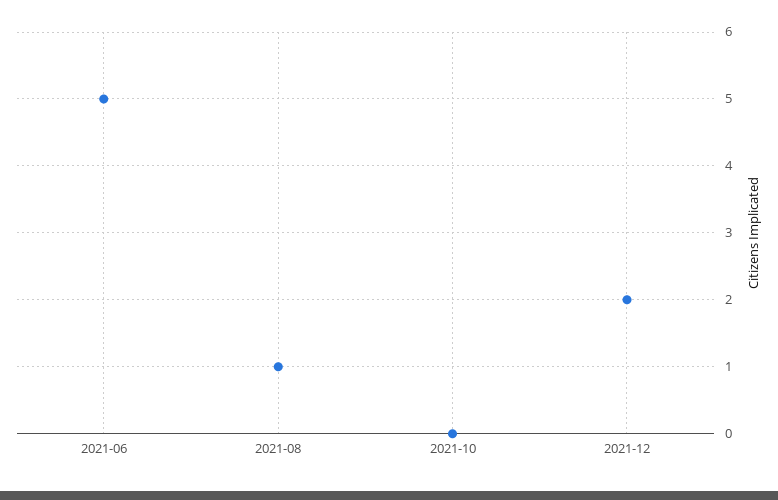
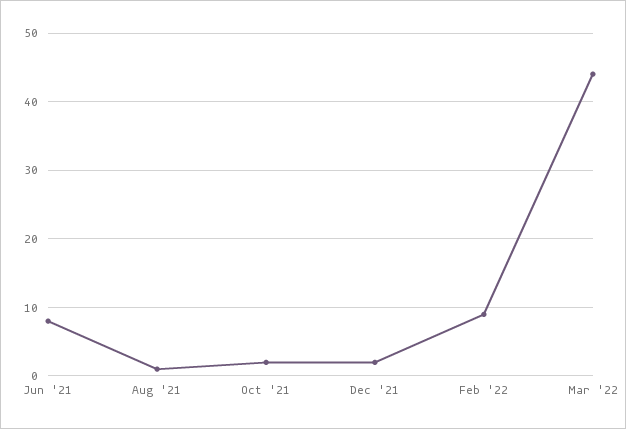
2021-06: 5 -> 8
2021-10: 0 -> 2
Feb '22: none -> 9
Mar '22: none -> 44

